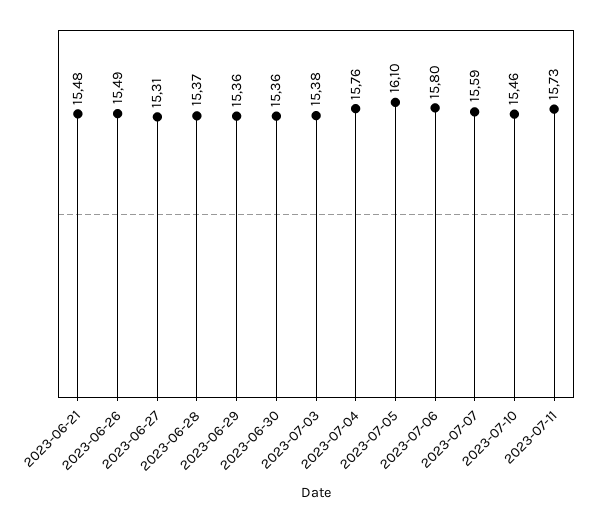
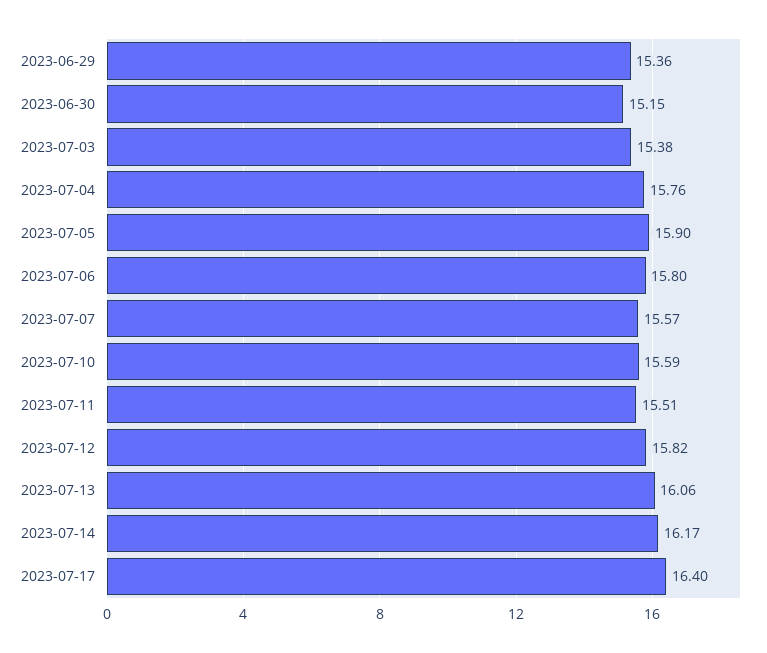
2023-06-21: 15.48 -> none
2023-06-26: 15.49 -> none
2023-06-27: 15.31 -> none
2023-06-28: 15.37 -> none
2023-06-30: 15.36 -> 15.15
2023-07-05: 16.1 -> 15.9
2023-07-07: 15.59 -> 15.57
2023-07-10: 15.46 -> 15.59
2023-07-11: 15.73 -> 15.51
2023-07-12: none -> 15.82
2023-07-13: none -> 16.06
2023-07-14: none -> 16.17
2023-07-17: none -> 16.4

